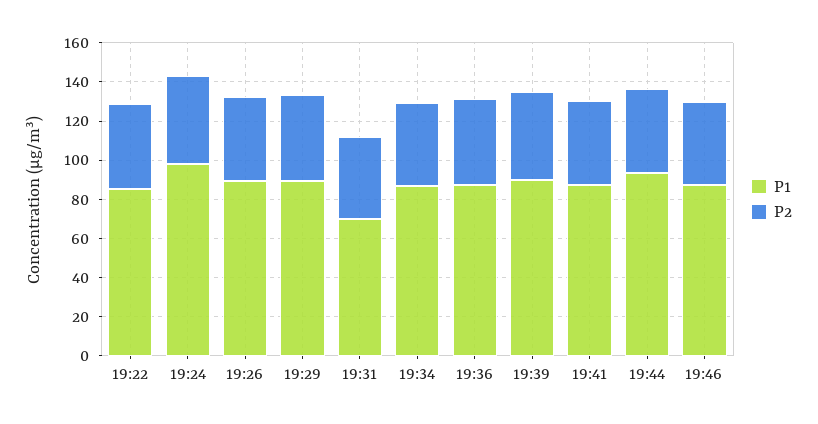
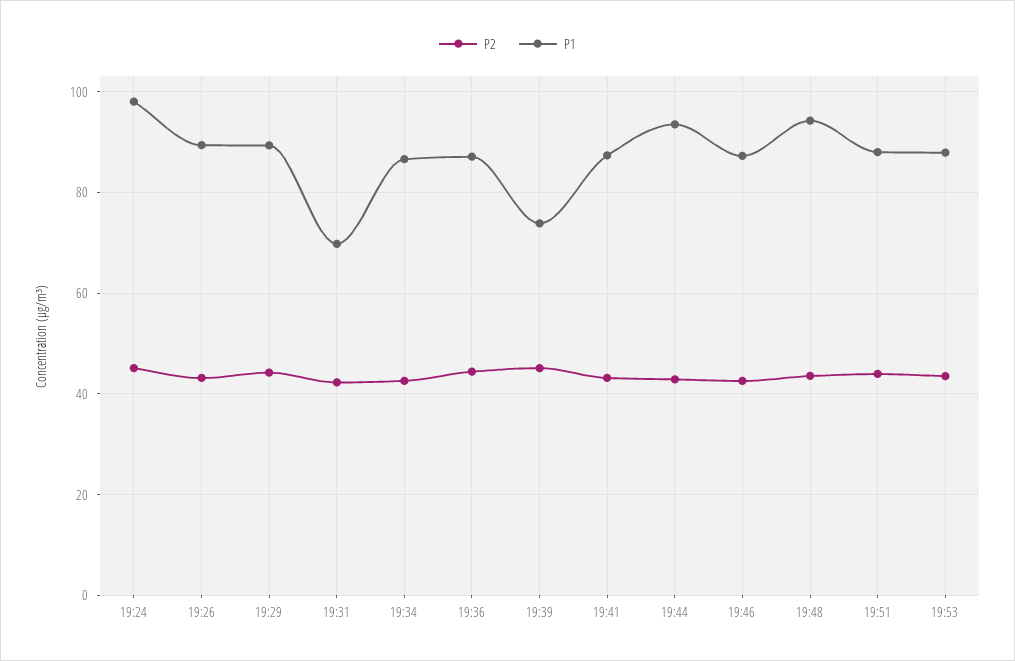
P1, 19:22: 85 -> none
P2, 19:22: 45 -> none
P1, 19:39: 90 -> 74
P2, 19:48: none -> 44
P1, 19:48: none -> 94
P2, 19:51: none -> 44
P1, 19:51: none -> 88
P2, 19:53: none -> 44
P1, 19:53: none -> 88

